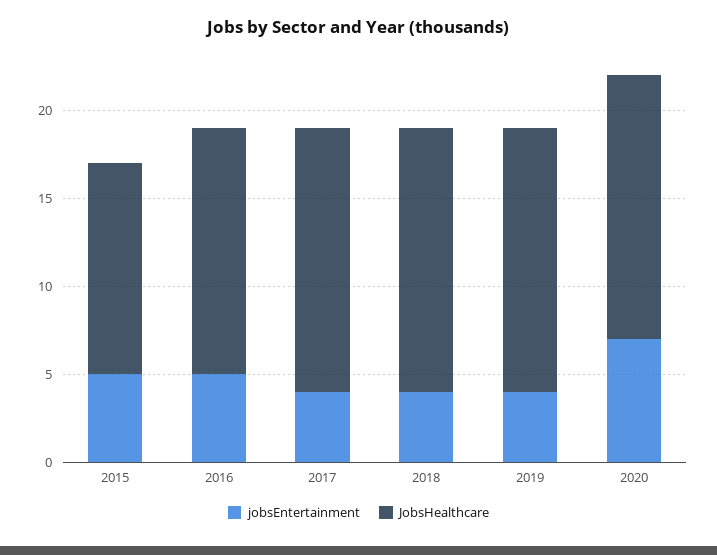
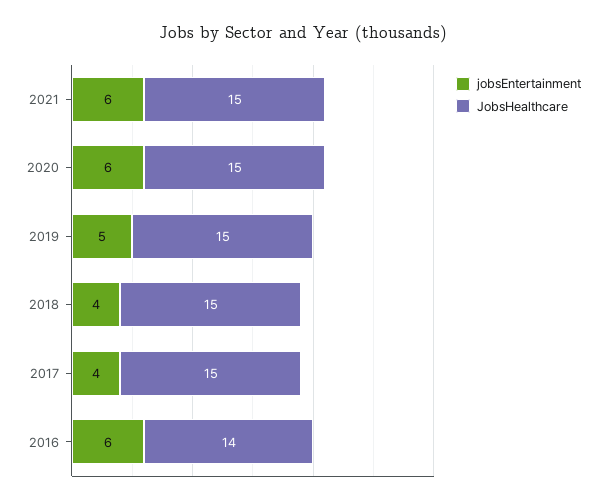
jobsEntertainment, 2015: 5 -> none
JobsHealthcare, 2015: 12 -> none
jobsEntertainment, 2016: 5 -> 6
jobsEntertainment, 2019: 4 -> 5
jobsEntertainment, 2020: 7 -> 6
jobsEntertainment, 2021: none -> 6
JobsHealthcare, 2021: none -> 15

